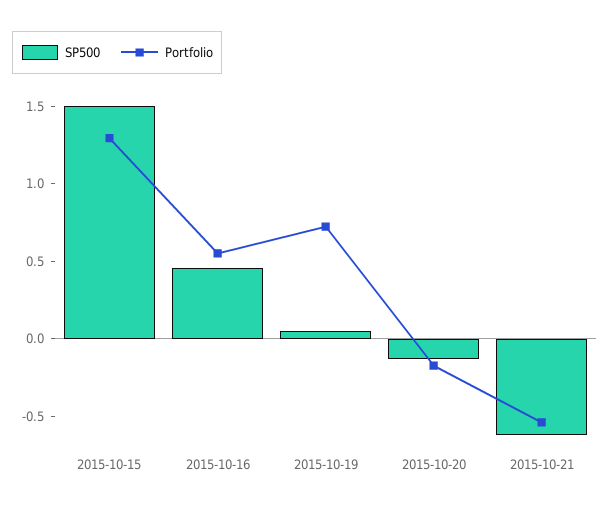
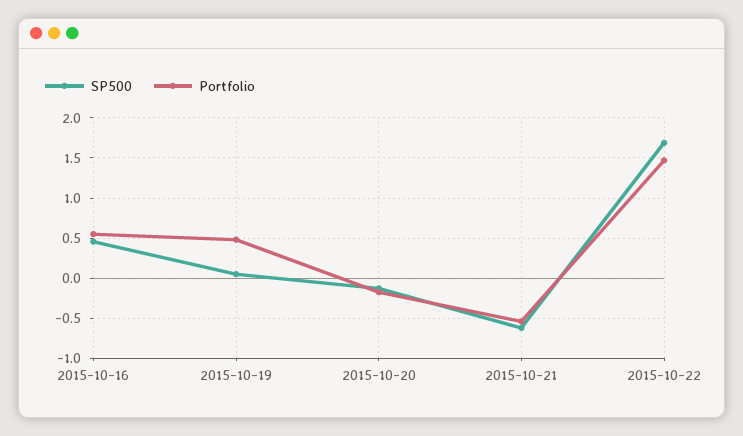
SP500, 2015-10-15: 1.5 -> none
Portfolio, 2015-10-15: 1.3 -> none
Portfolio, 2015-10-19: 0.7 -> 0.5
SP500, 2015-10-22: none -> 1.7
Portfolio, 2015-10-22: none -> 1.5

